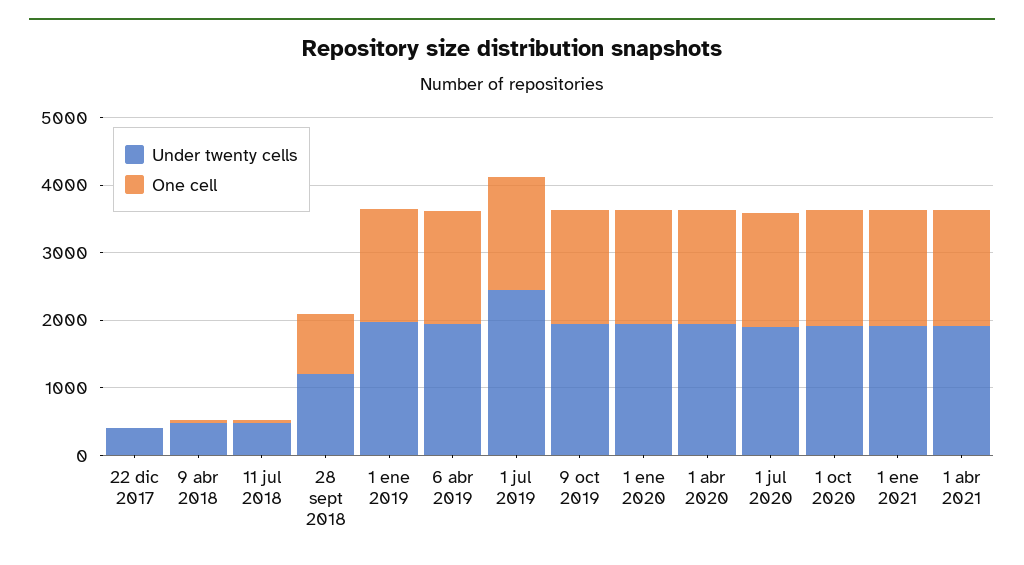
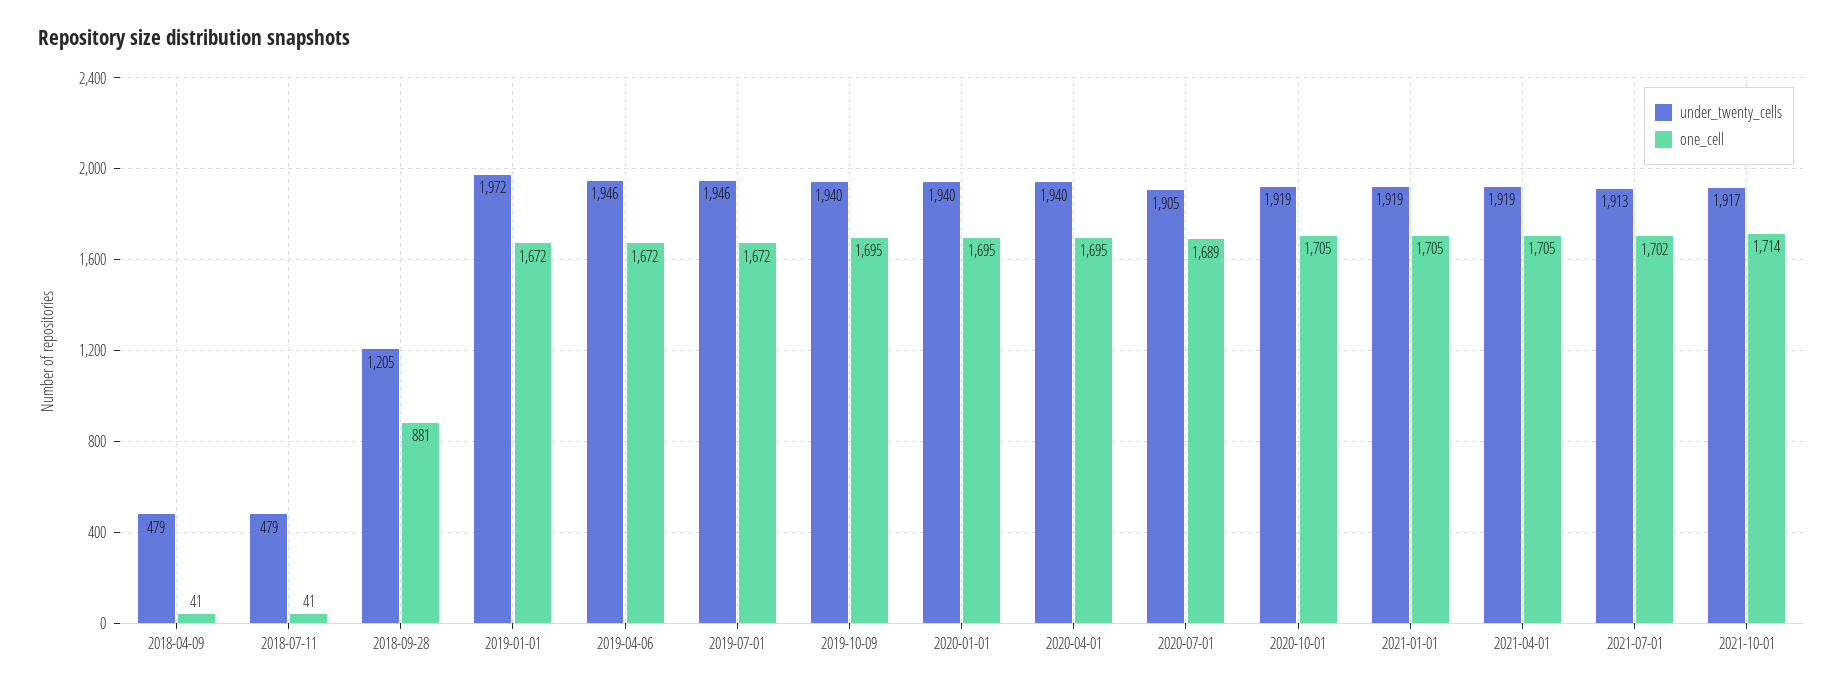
Under twenty cells, 22 dic 2017: 400 -> none
One cell, 22 dic 2017: 0 -> none
Under twenty cells, 1 jul 2019: 2400 -> 1946
Under twenty cells, 2021-07-01: none -> 1913
One cell, 2021-07-01: none -> 1702
Under twenty cells, 2021-10-01: none -> 1917
One cell, 2021-10-01: none -> 1714

